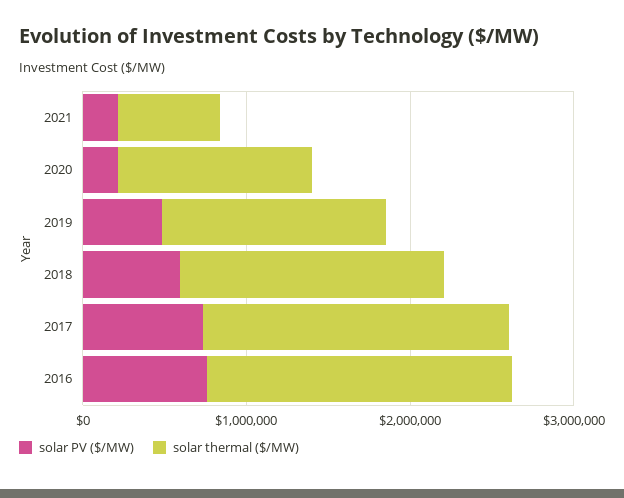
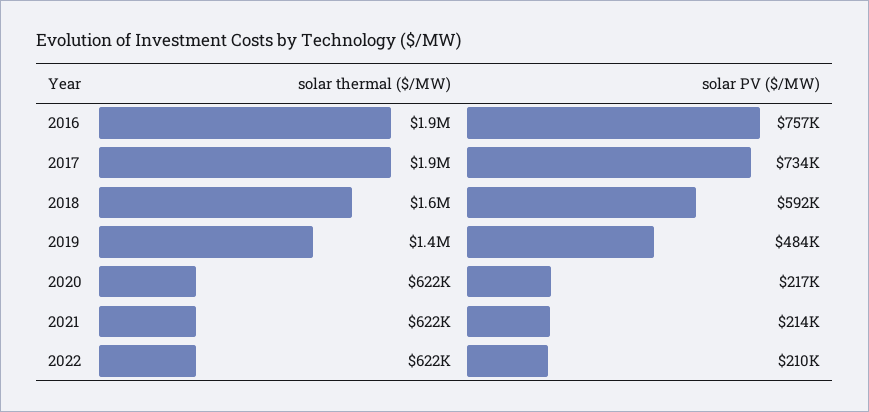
solar thermal ($/MW), 2020: 1200000 -> 622000
solar thermal ($/MW), 2022: none -> 622000
solar PV ($/MW), 2022: none -> 210000

